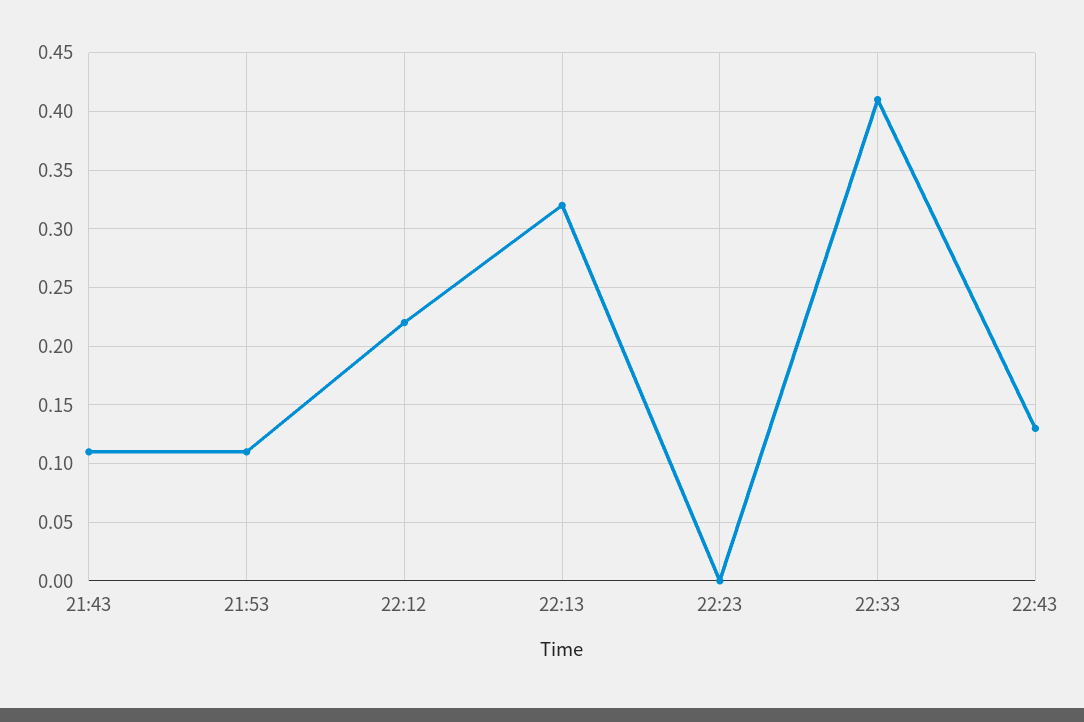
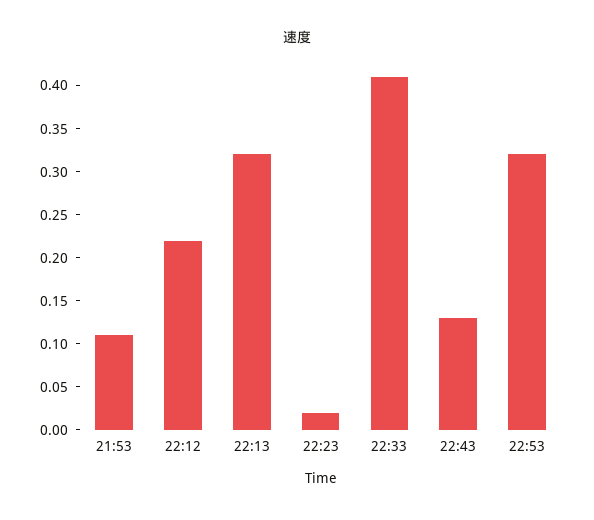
21:43: 0.11 -> none
22:23: 0 -> 0.02
22:53: none -> 0.32

